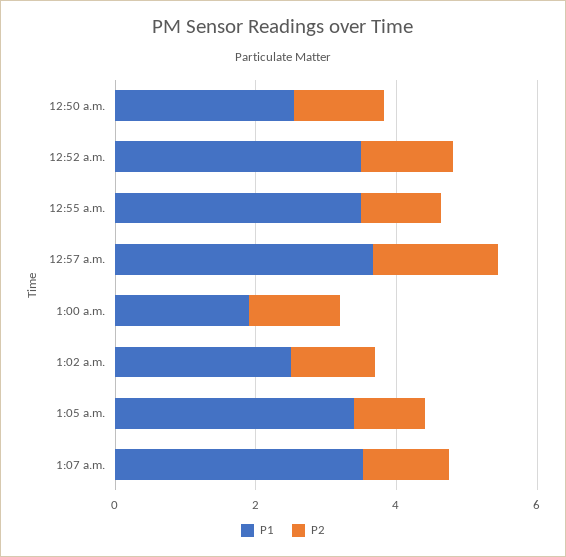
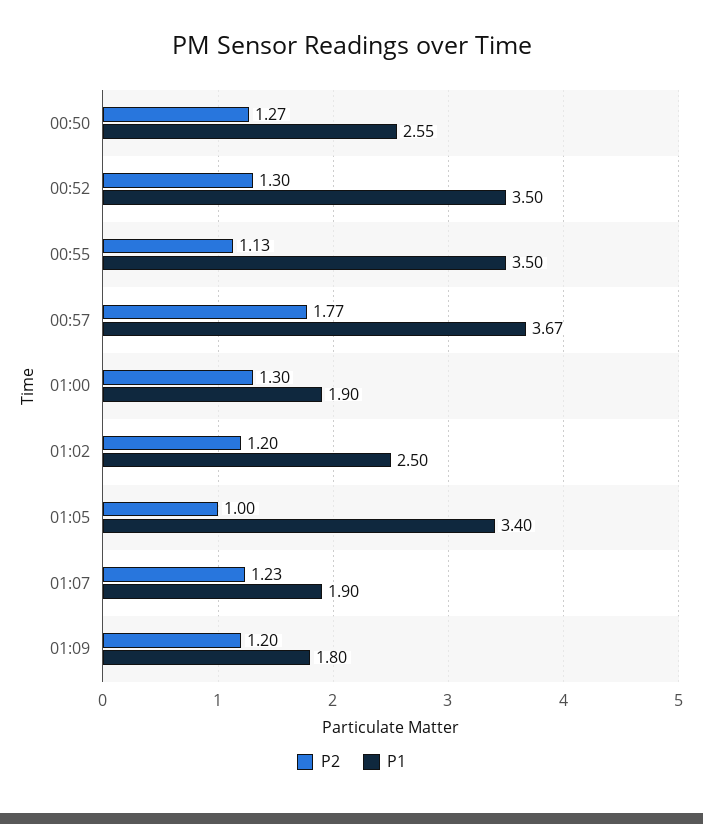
P1, 1:07 a.m.: 3.5 -> 1.9
P2, 01:09: none -> 1.2
P1, 01:09: none -> 1.8

